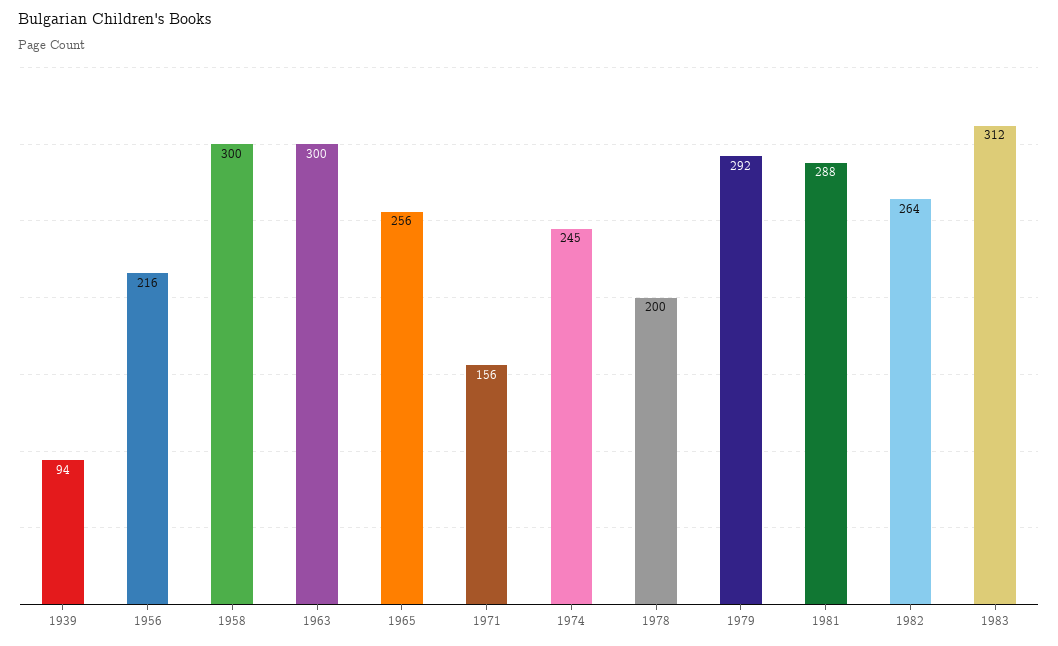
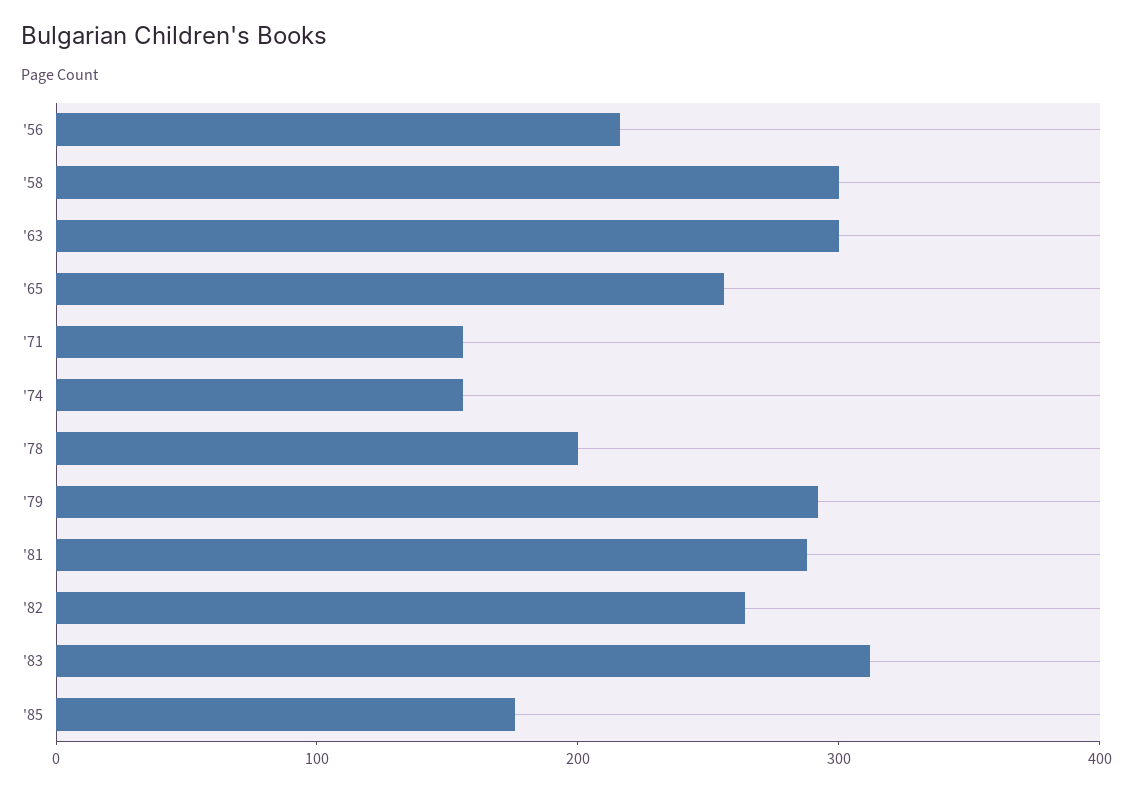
1939: 94 -> none
1974: 245 -> 160
'85: none -> 180

